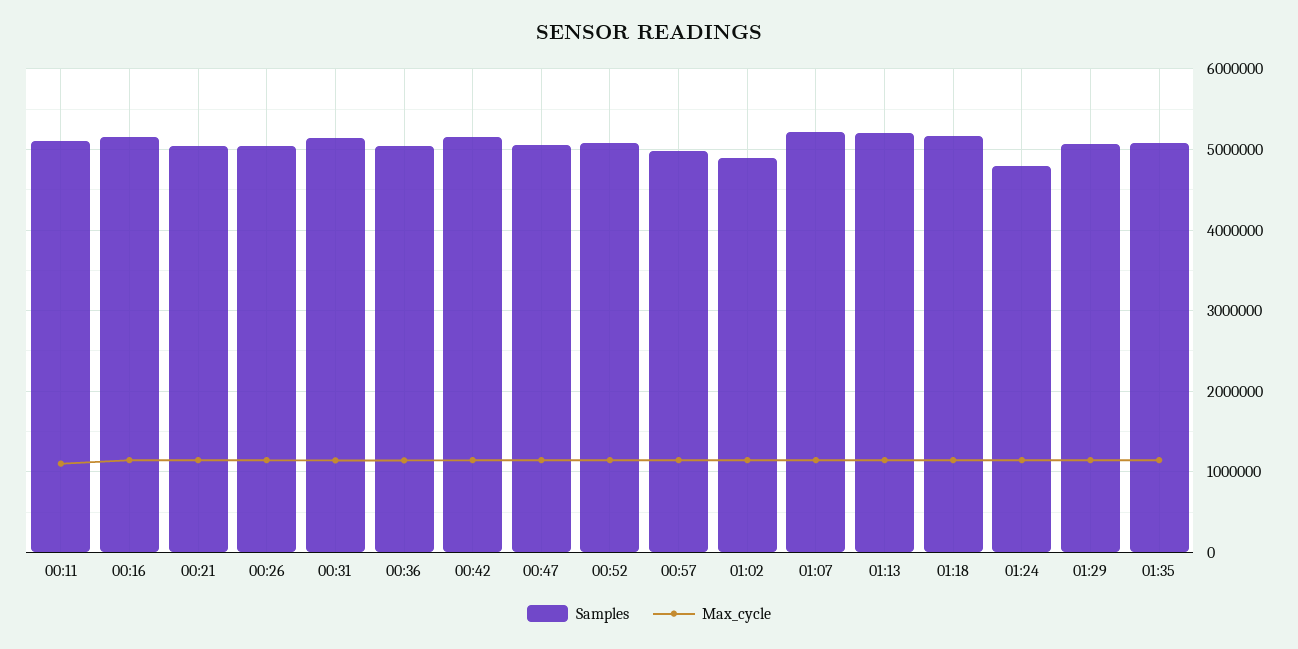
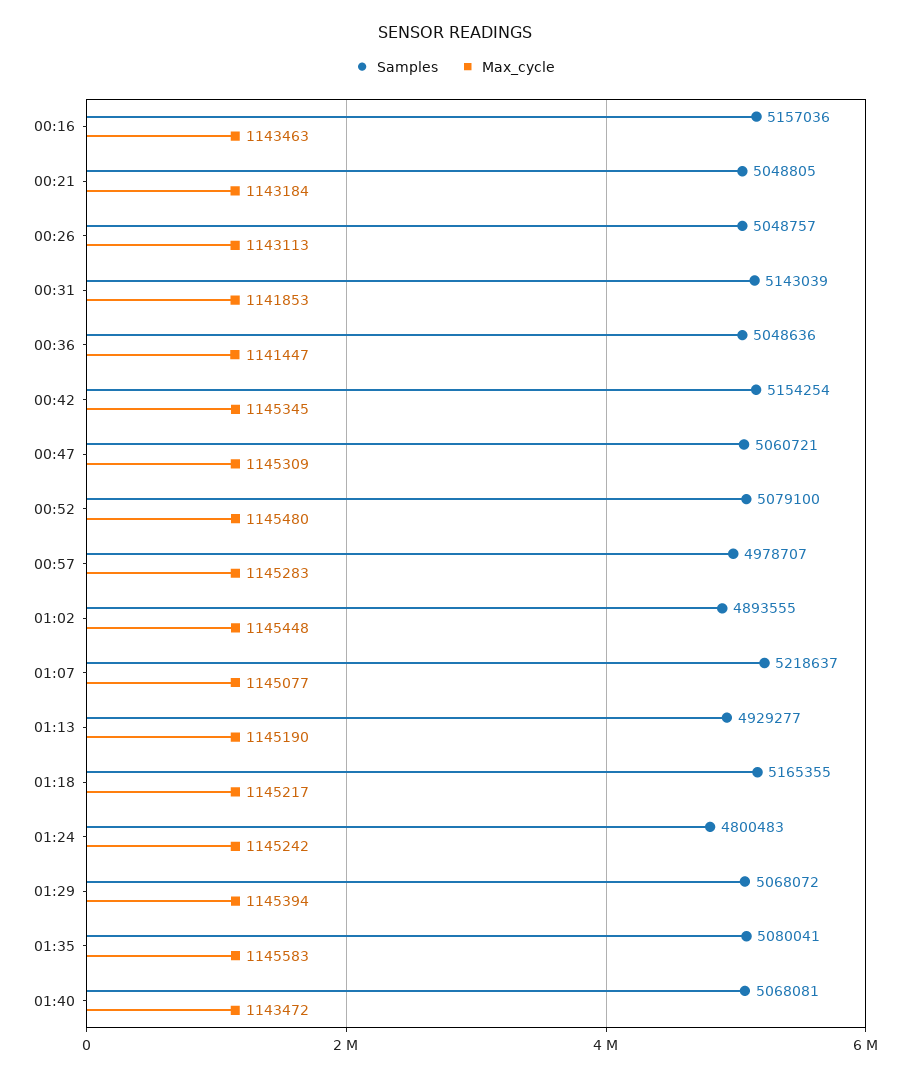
Samples, 00:11: 5100000 -> none
Max_cycle, 00:11: 1100000 -> none
Samples, 01:13: 5200000 -> 4929277
Samples, 01:40: none -> 5068081
Max_cycle, 01:40: none -> 1143472

